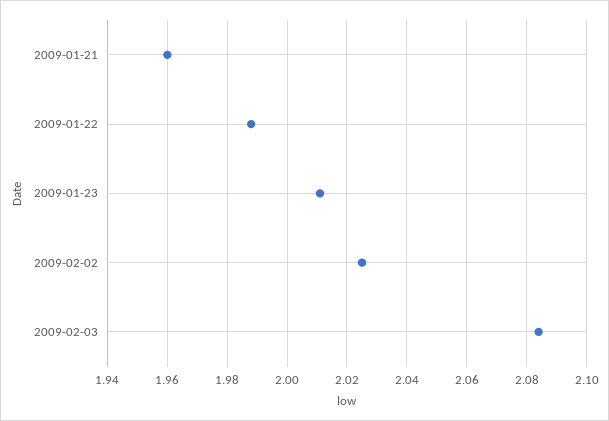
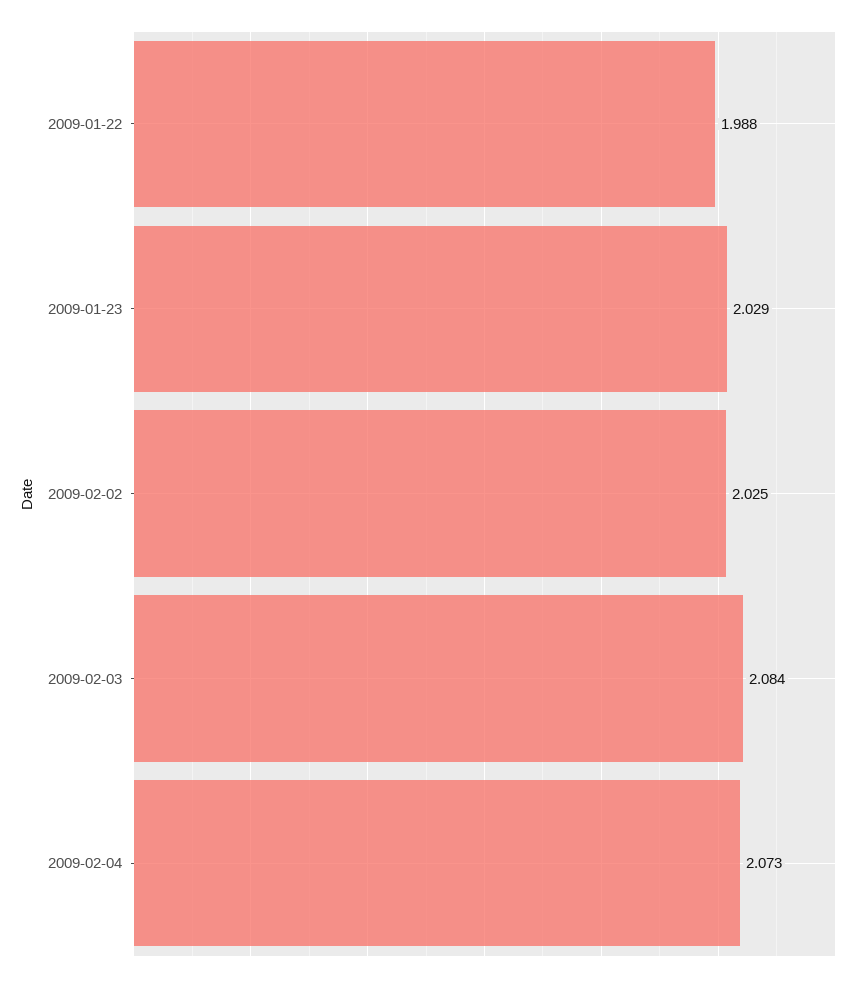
2009-01-21: 1.96 -> none
2009-01-23: 2.01 -> 2.029
2009-02-04: none -> 2.073

